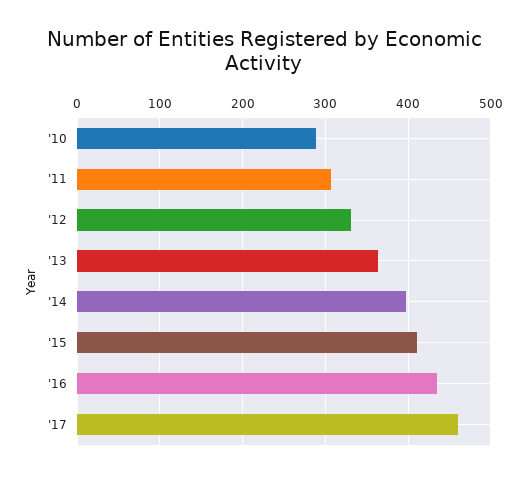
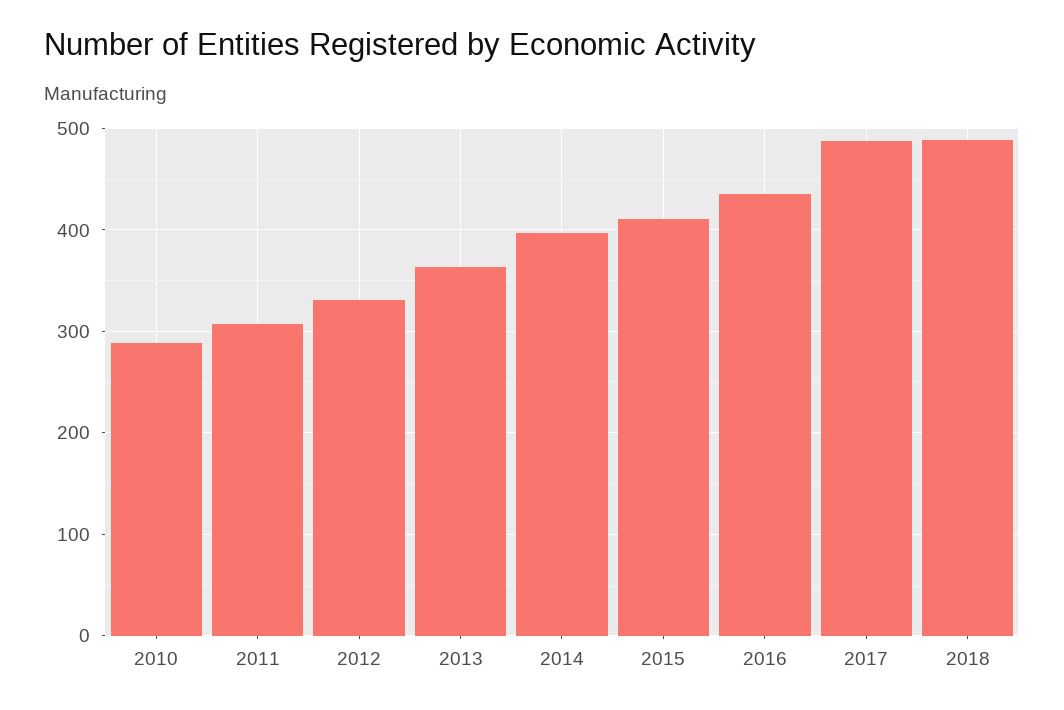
'17: 460 -> 490
2018: none -> 490

